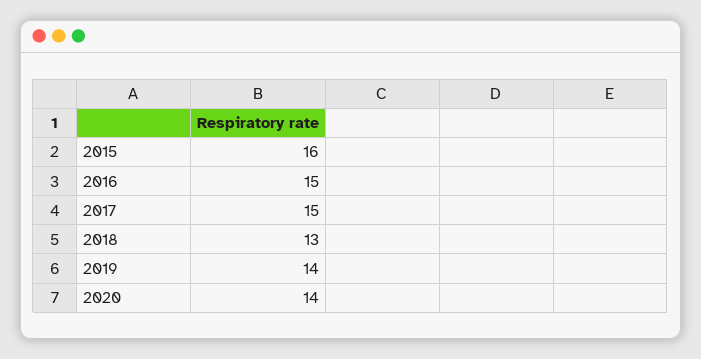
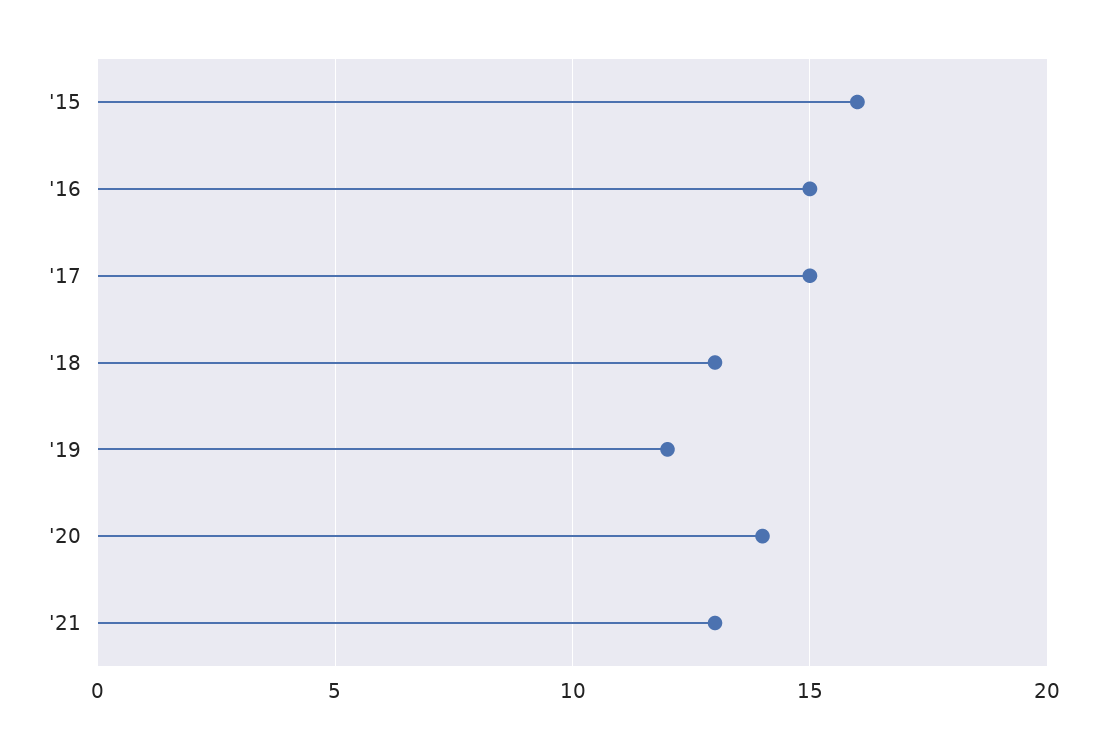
2019: 14 -> 12
'21: none -> 13

